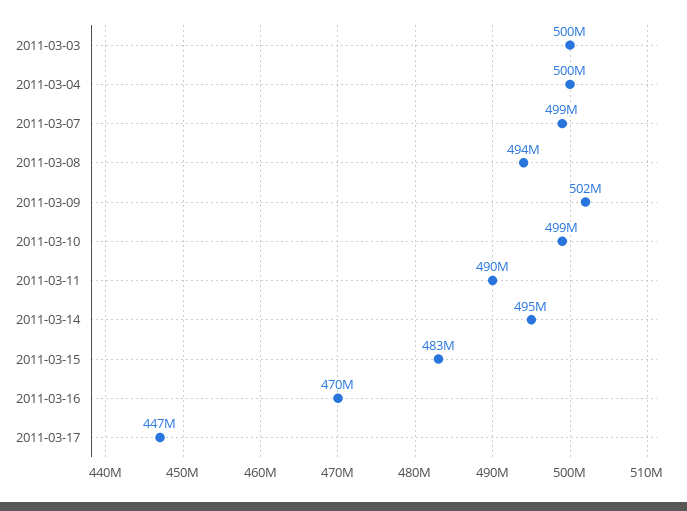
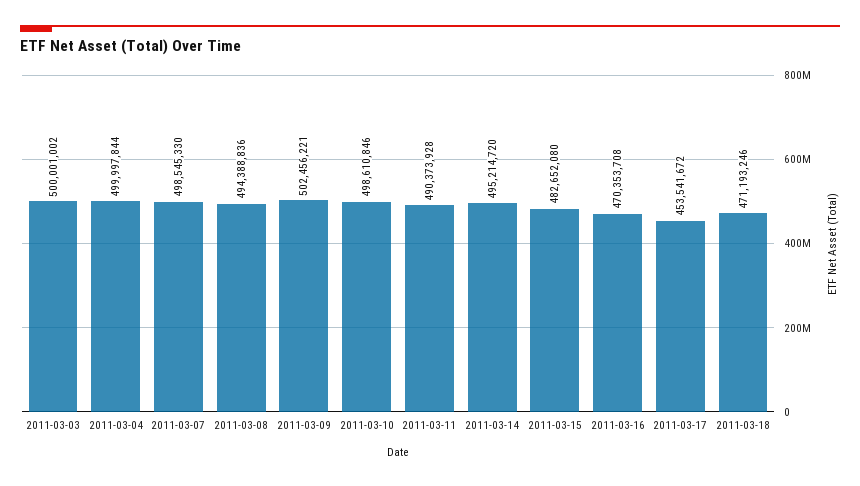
2011-03-17: 447000000 -> 453541672
2011-03-18: none -> 471193246

